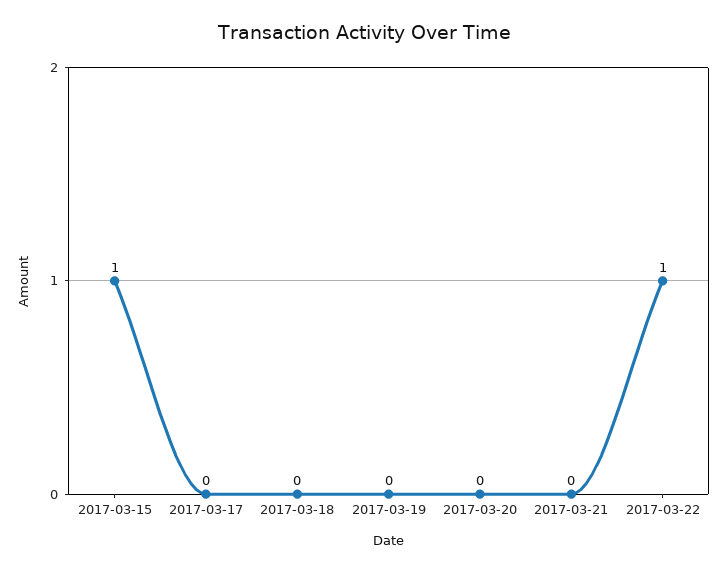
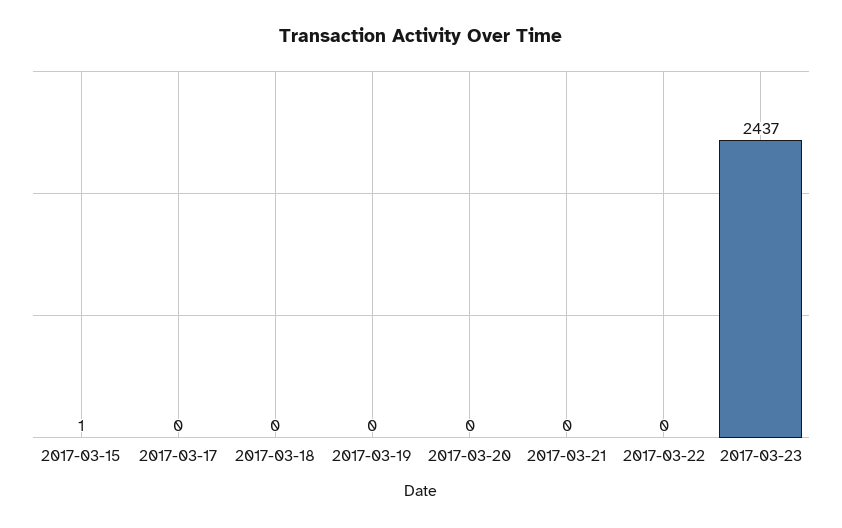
2017-03-22: 1 -> 0
2017-03-23: none -> 2437

